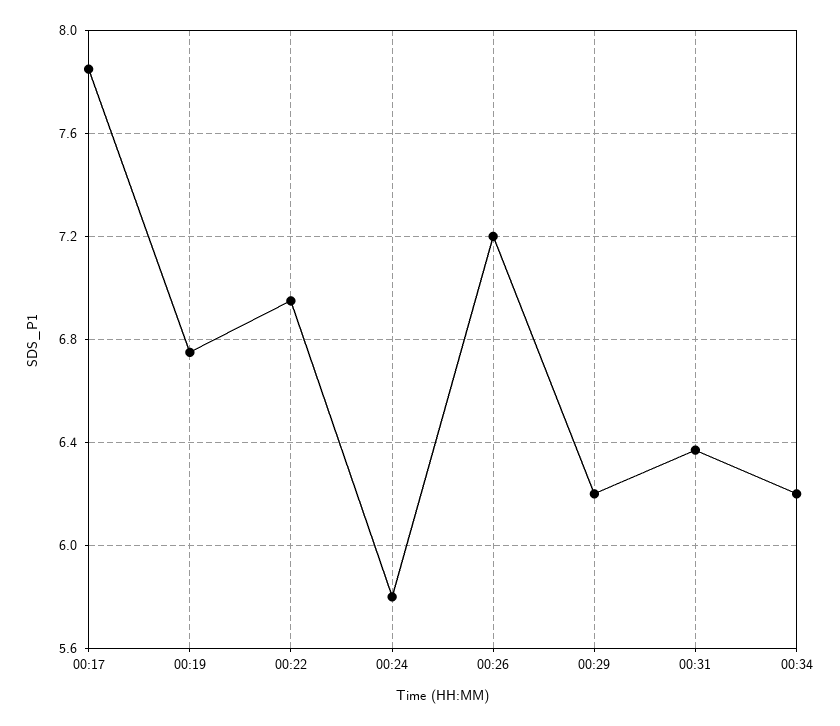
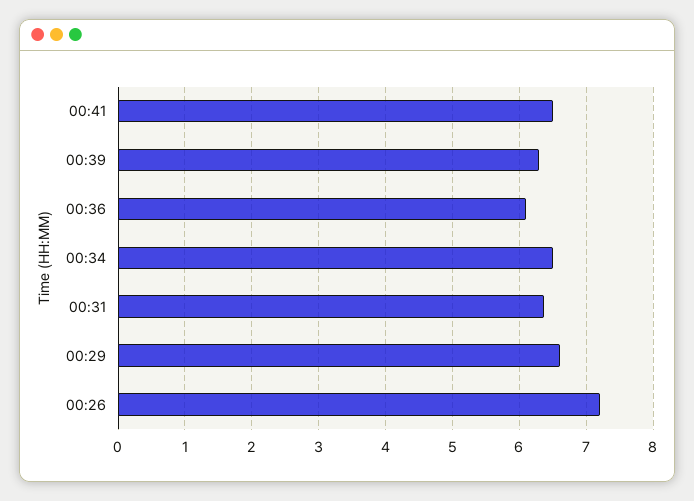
00:17: 7.85 -> none
00:19: 6.75 -> none
00:22: 6.95 -> none
00:24: 5.8 -> none
00:29: 6.2 -> 6.6
00:34: 6.2 -> 6.5
00:41: none -> 6.5
00:39: none -> 6.3
00:36: none -> 6.1

